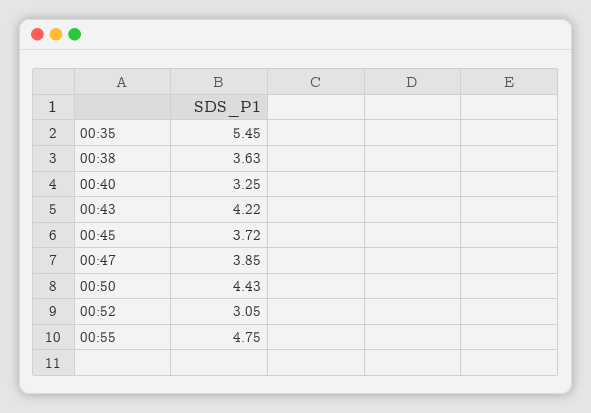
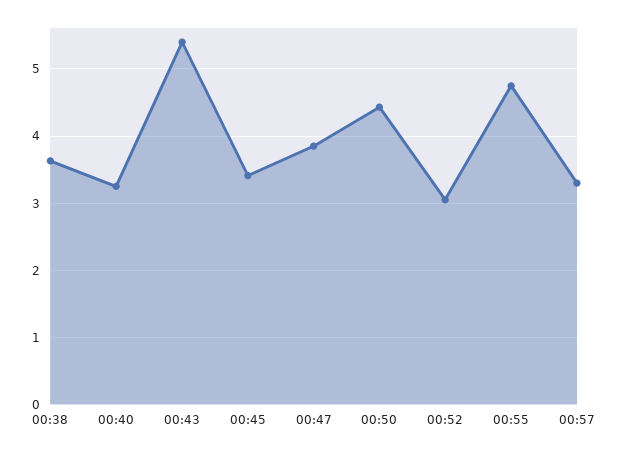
00:35: 5.45 -> none
00:43: 4.22 -> 5.4
00:45: 3.72 -> 3.4
00:57: none -> 3.3

